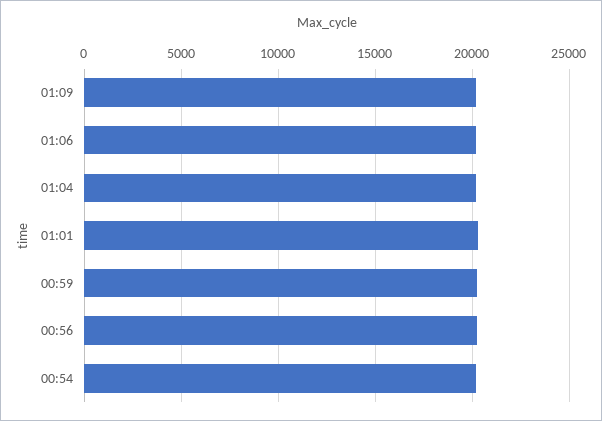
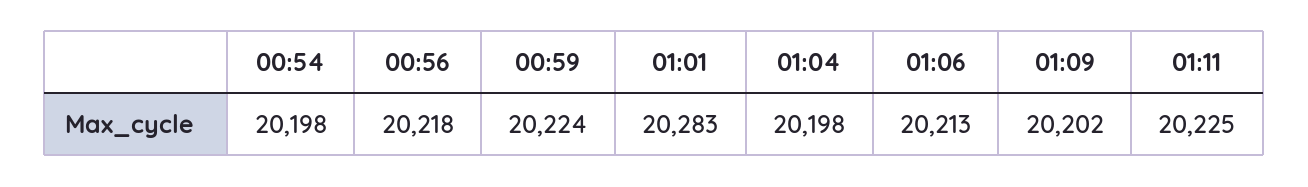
01:11: none -> 20225

